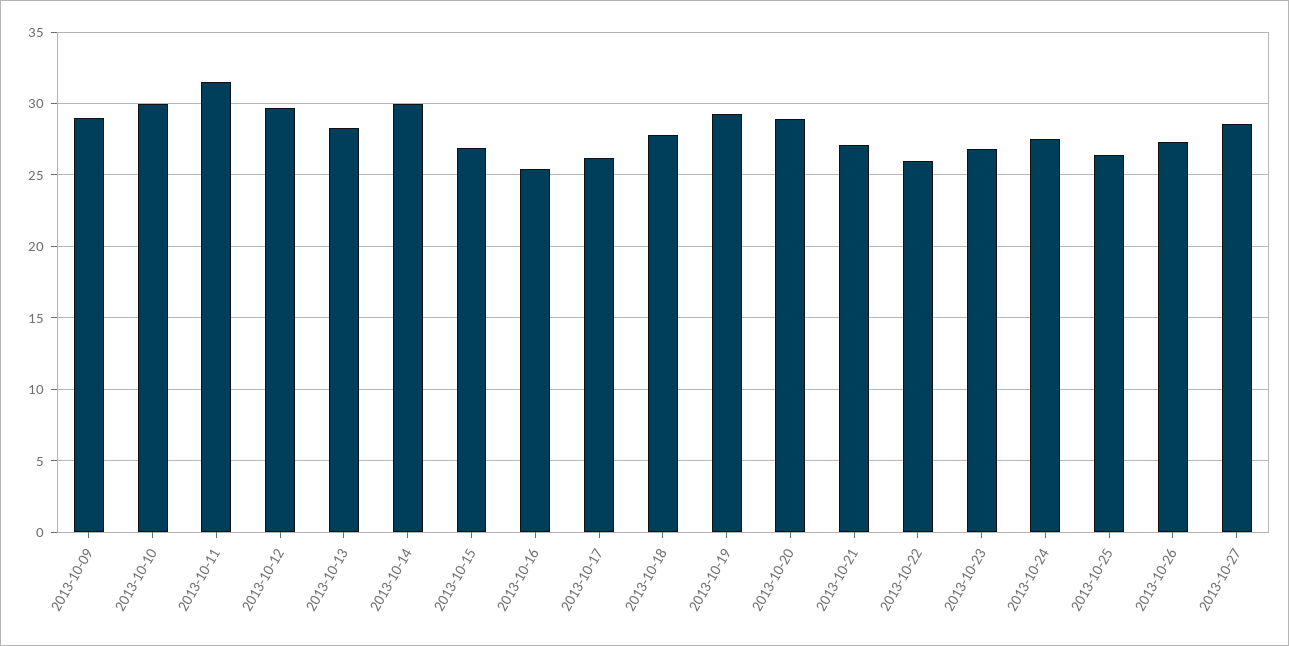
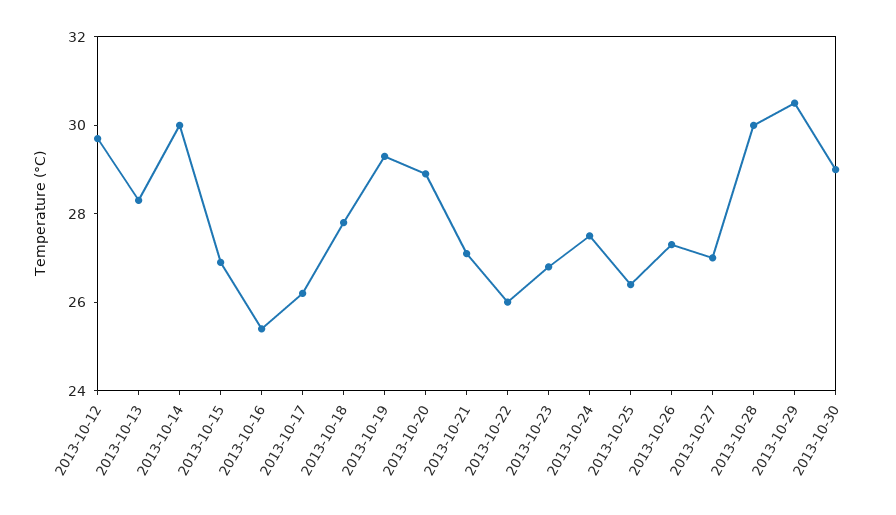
2013-10-09: 29 -> none
2013-10-10: 30 -> none
2013-10-11: 31.5 -> none
2013-10-27: 28.5 -> 27
2013-10-28: none -> 30
2013-10-29: none -> 30.5
2013-10-30: none -> 29

